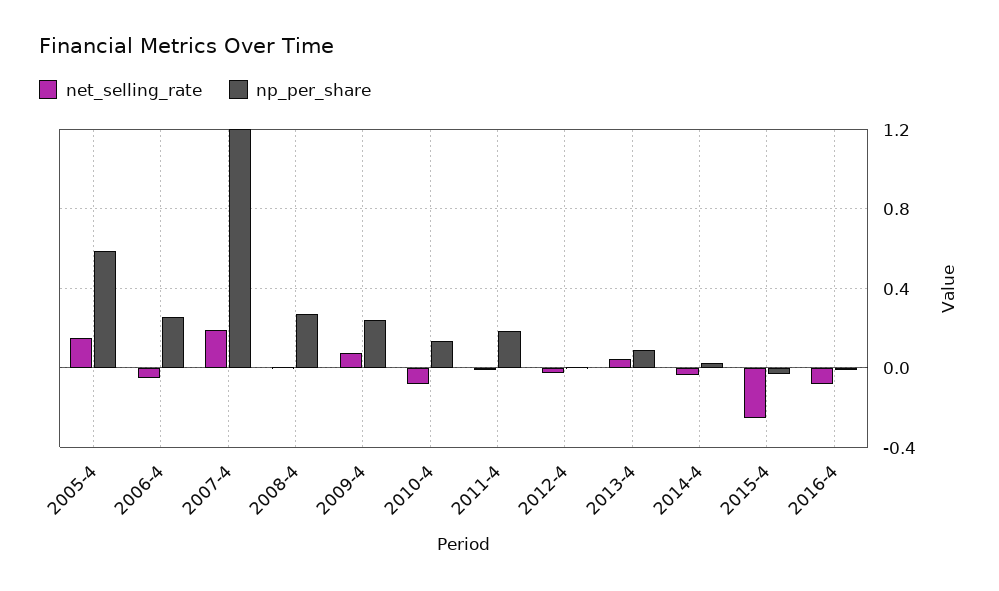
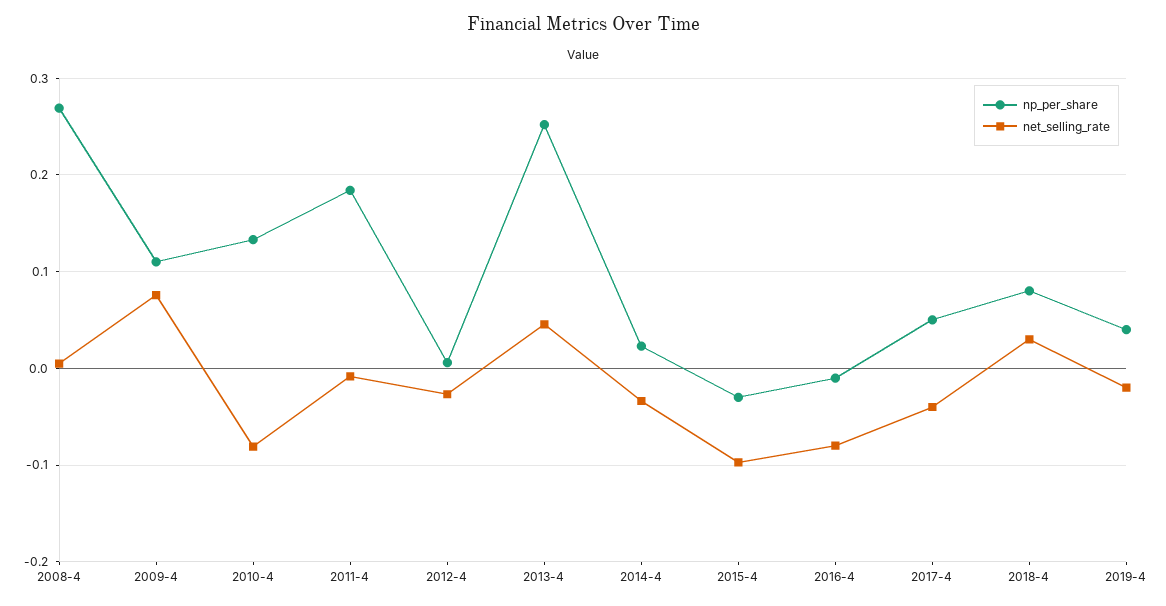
net_selling_rate, 2005-4: 0.15 -> none
np_per_share, 2005-4: 0.6 -> none
net_selling_rate, 2006-4: -0.05 -> none
np_per_share, 2006-4: 0.25 -> none
net_selling_rate, 2007-4: 0.2 -> none
np_per_share, 2007-4: 1.2 -> none
np_per_share, 2009-4: 0.25 -> 0.11
np_per_share, 2013-4: 0.1 -> 0.25
net_selling_rate, 2015-4: -0.25 -> -0.1
np_per_share, 2017-4: none -> 0.05
net_selling_rate, 2017-4: none -> -0.04
np_per_share, 2018-4: none -> 0.08
net_selling_rate, 2018-4: none -> 0.03
np_per_share, 2019-4: none -> 0.04
net_selling_rate, 2019-4: none -> -0.02

